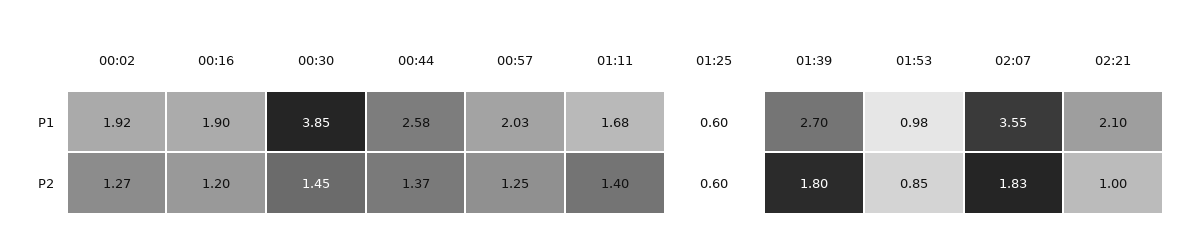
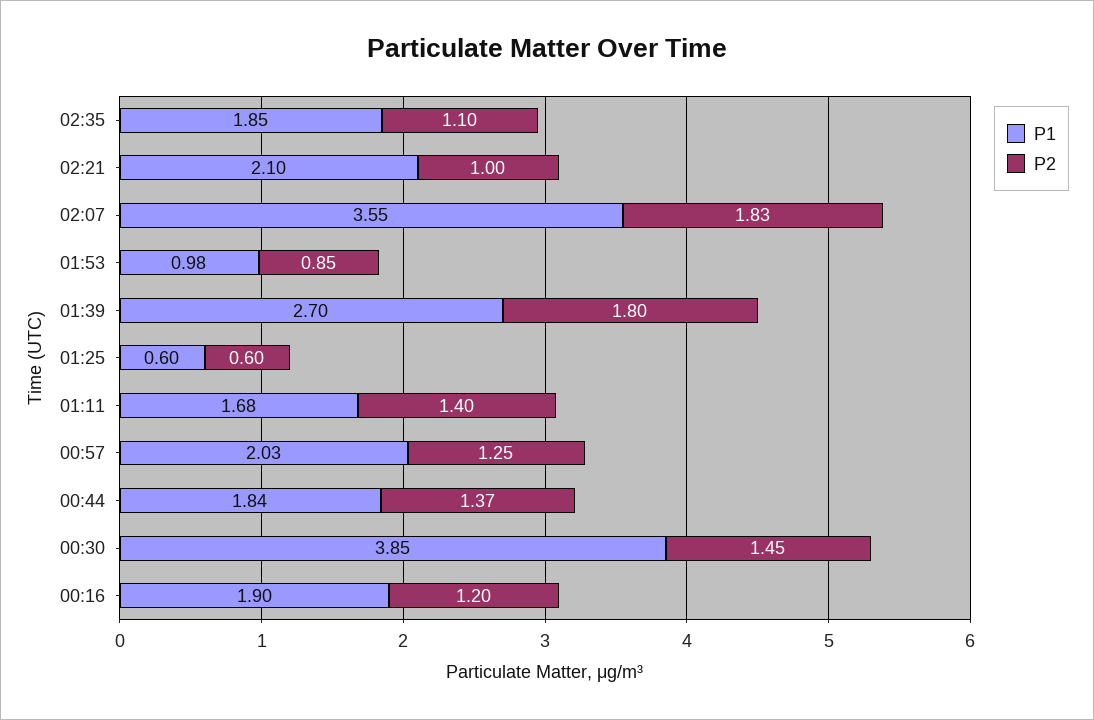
P1, 00:02: 1.92 -> none
P1, 00:44: 2.58 -> 1.84
P2, 00:02: 1.27 -> none
P1, 02:35: none -> 1.85
P2, 02:35: none -> 1.1

